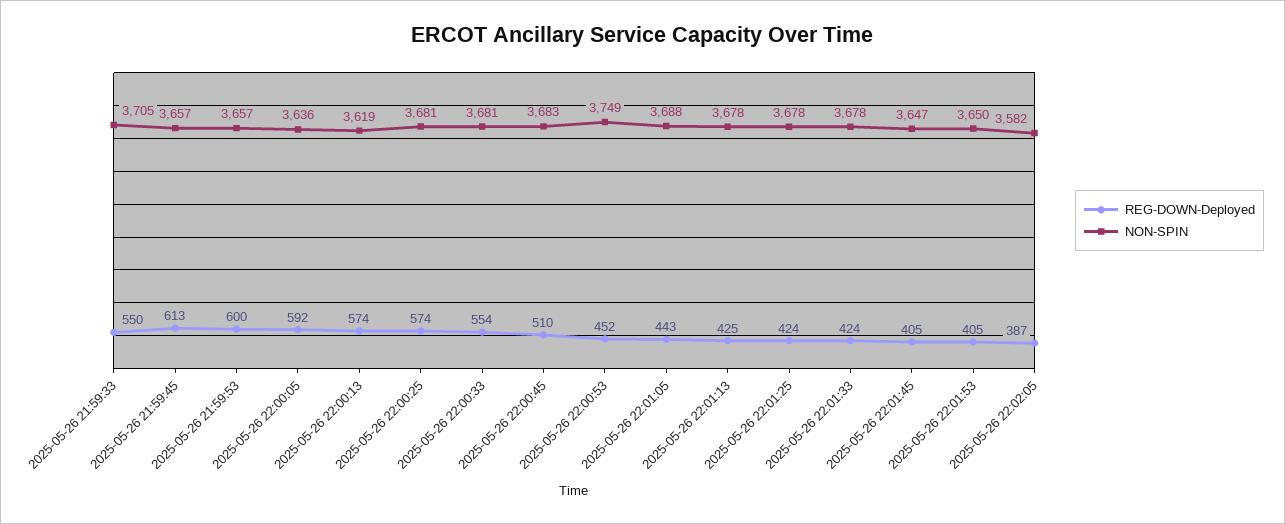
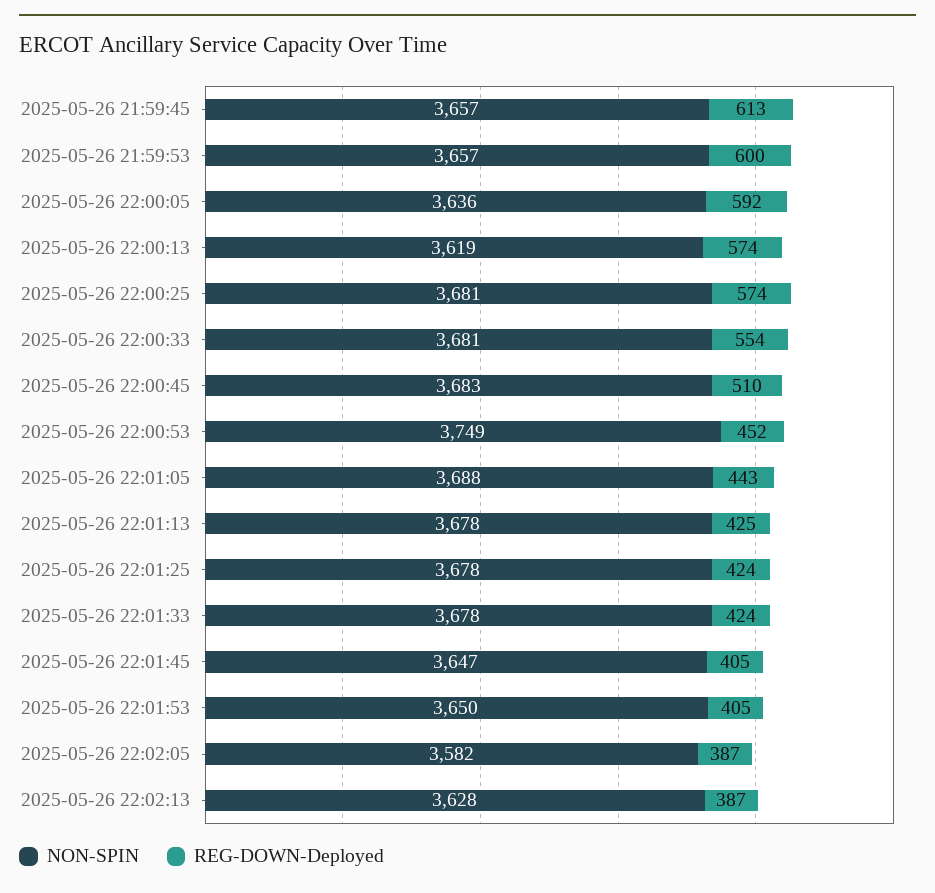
REG-DOWN-Deployed, 2025-05-26 21:59:33: 550 -> none
NON-SPIN, 2025-05-26 21:59:33: 3705 -> none
NON-SPIN, 2025-05-26 22:02:13: none -> 3628
REG-DOWN-Deployed, 2025-05-26 22:02:13: none -> 387

